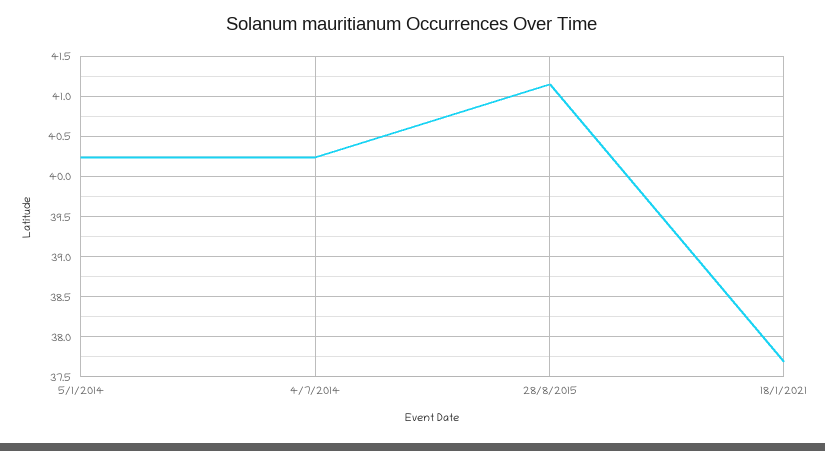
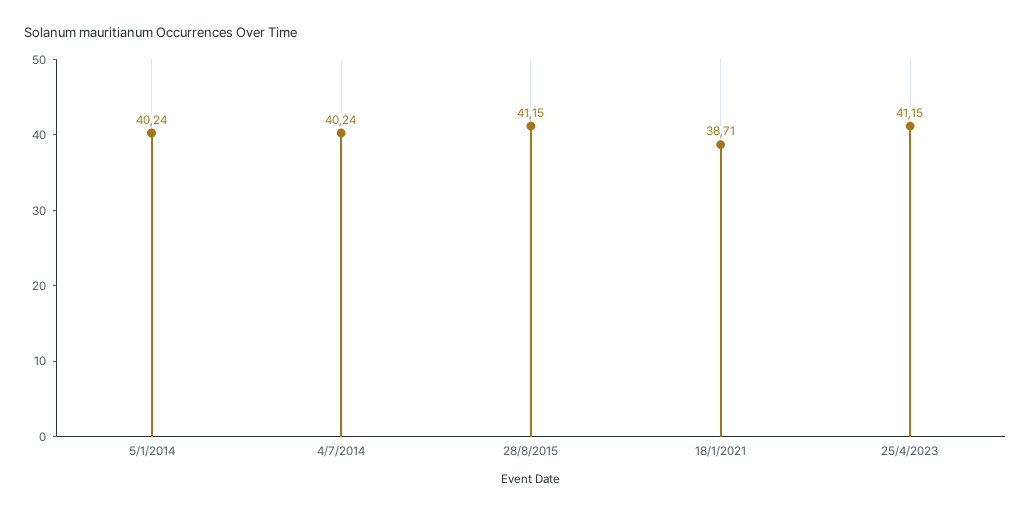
18/1/2021: 37.7 -> 38.71
25/4/2023: none -> 41.15

